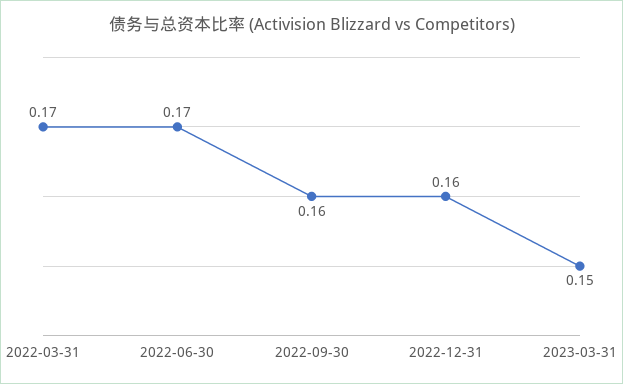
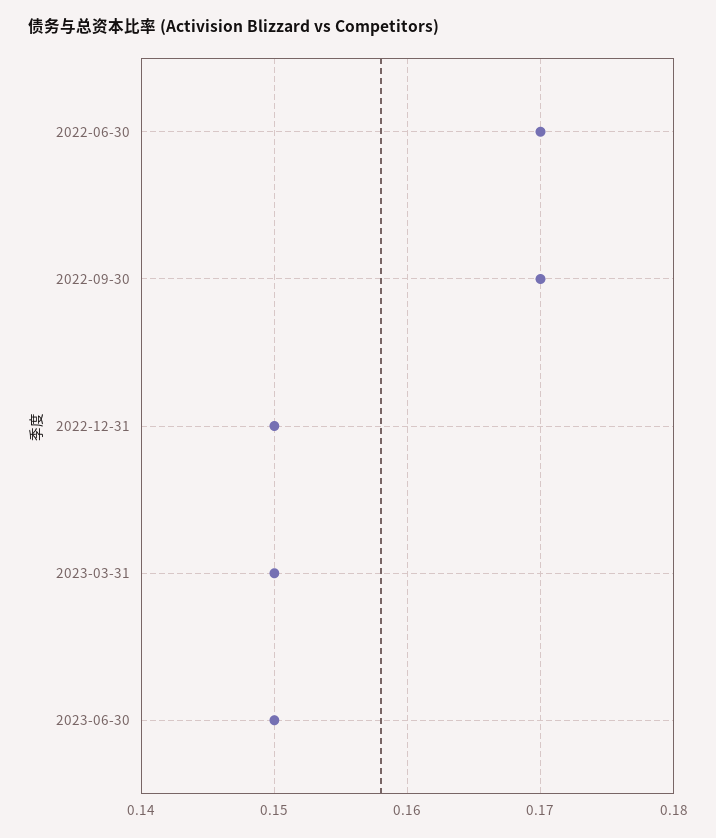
2022-03-31: 0.17 -> none
2022-09-30: 0.16 -> 0.17
2022-12-31: 0.16 -> 0.15
2023-06-30: none -> 0.15

